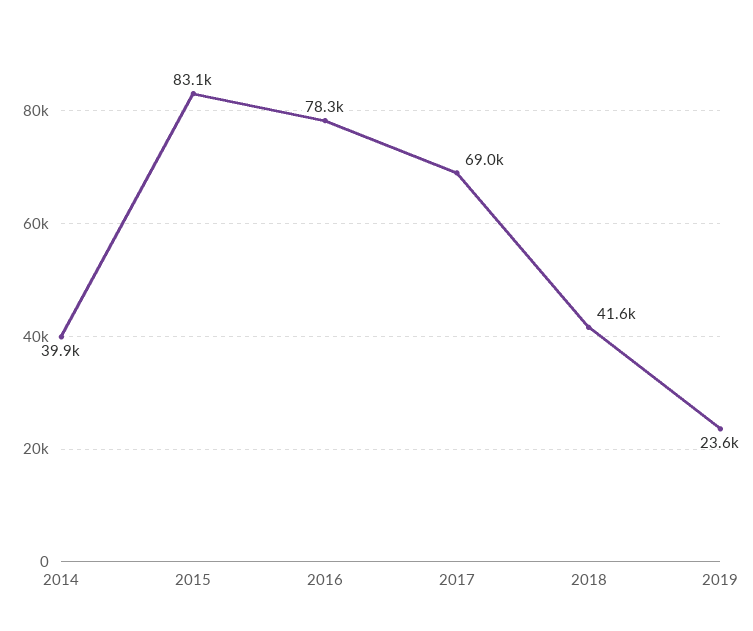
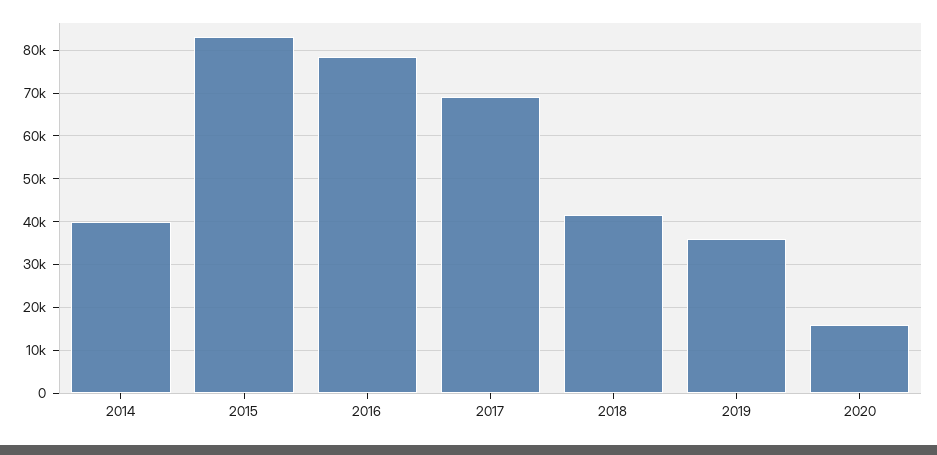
2019: 23600 -> 36000
2020: none -> 16000

